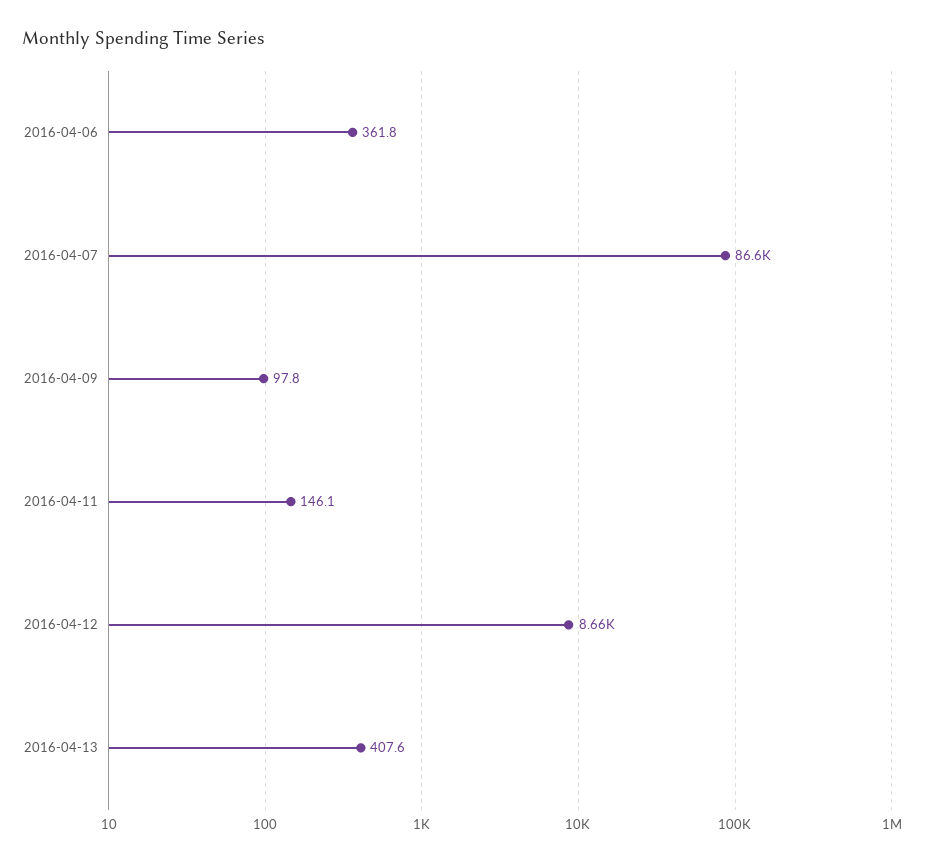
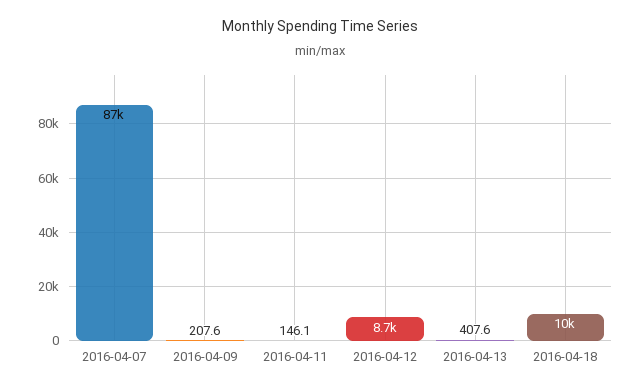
2016-04-06: 361.8 -> none
2016-04-09: 97.8 -> 207.6
2016-04-18: none -> 10000

